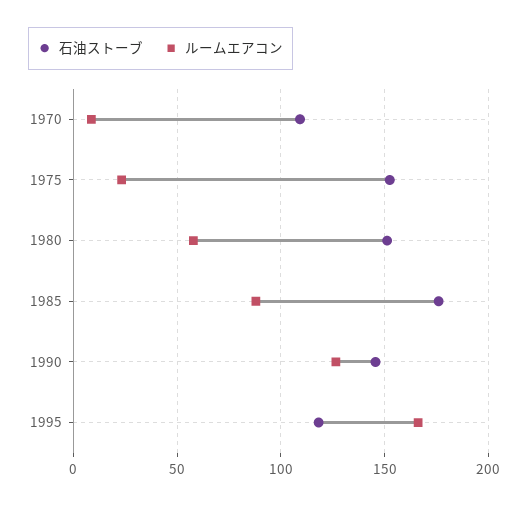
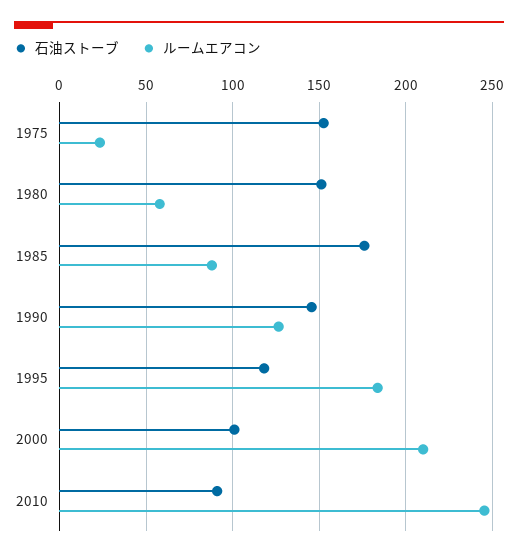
石油ストーブ, 1970: 110 -> none
ルームエアコン, 1970: 10 -> none
ルームエアコン, 1995: 165 -> 185
石油ストーブ, 2000: none -> 100
ルームエアコン, 2000: none -> 210
石油ストーブ, 2010: none -> 90
ルームエアコン, 2010: none -> 245

